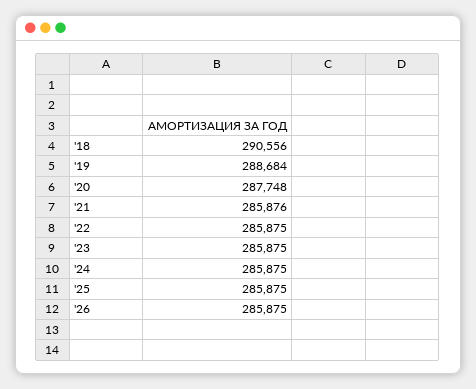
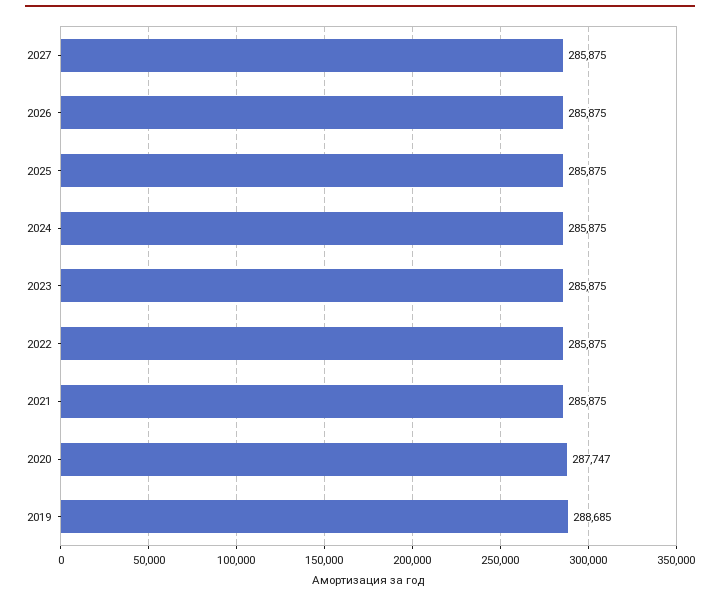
'18: 290556 -> none
'19: 288684 -> 288685
'20: 287748 -> 287747
'21: 285876 -> 285875
2027: none -> 285875

